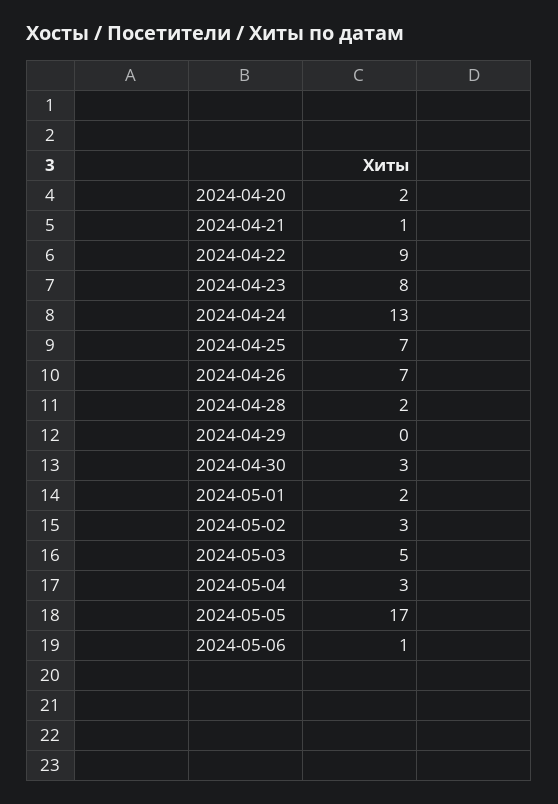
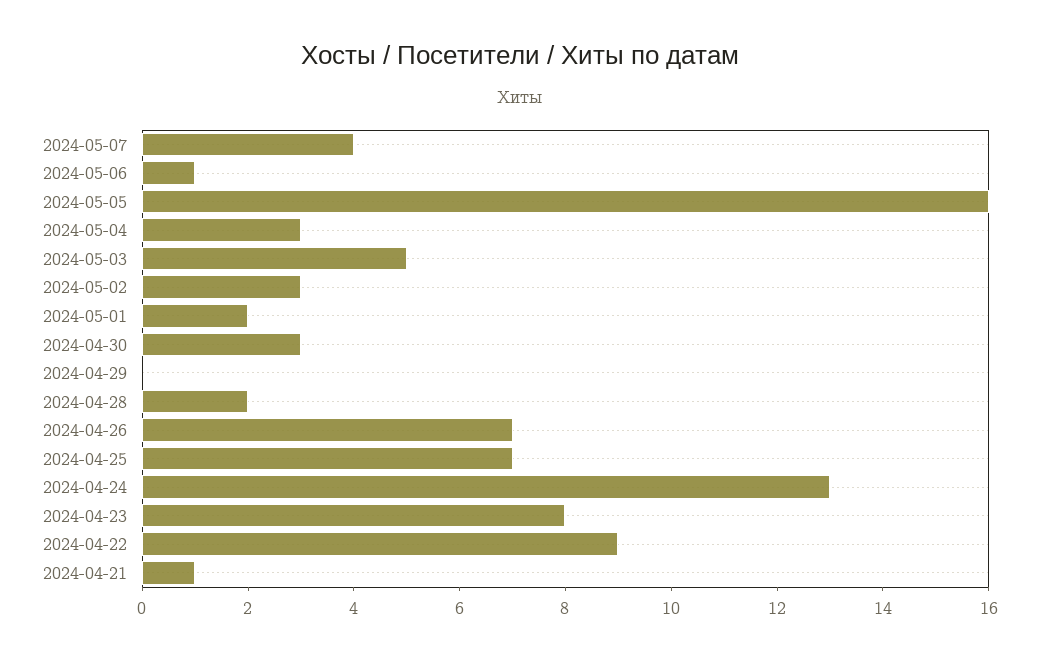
2024-04-20: 2 -> none
2024-05-05: 17 -> 16
2024-05-07: none -> 4

